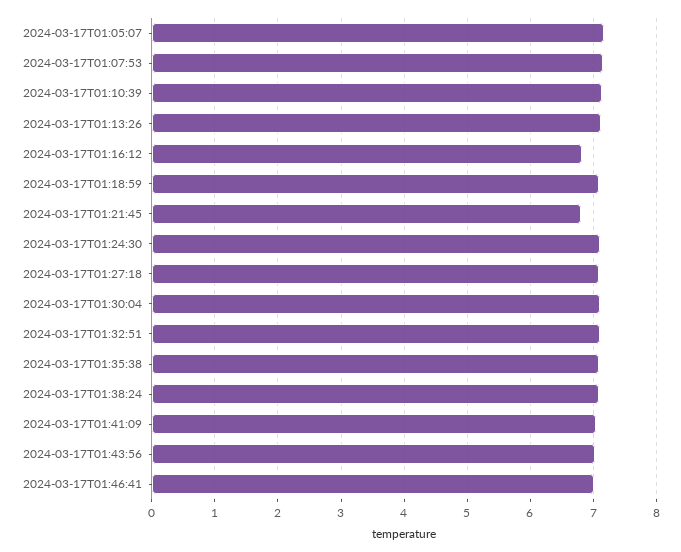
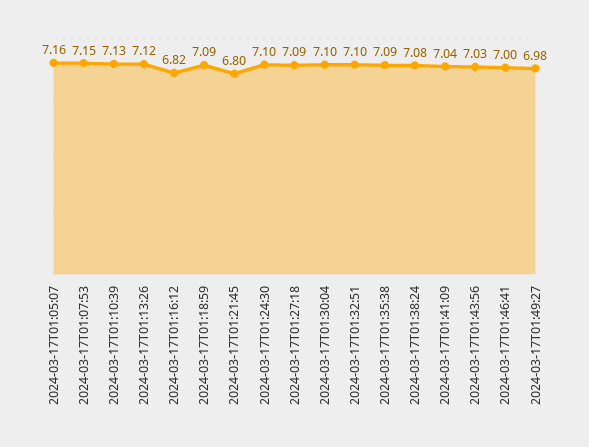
2024-03-17T01:49:27: none -> 6.98

